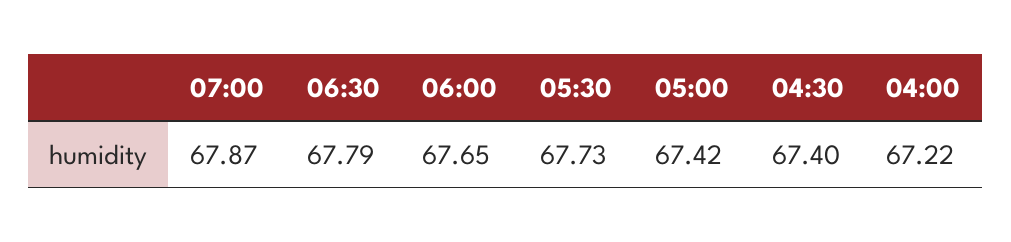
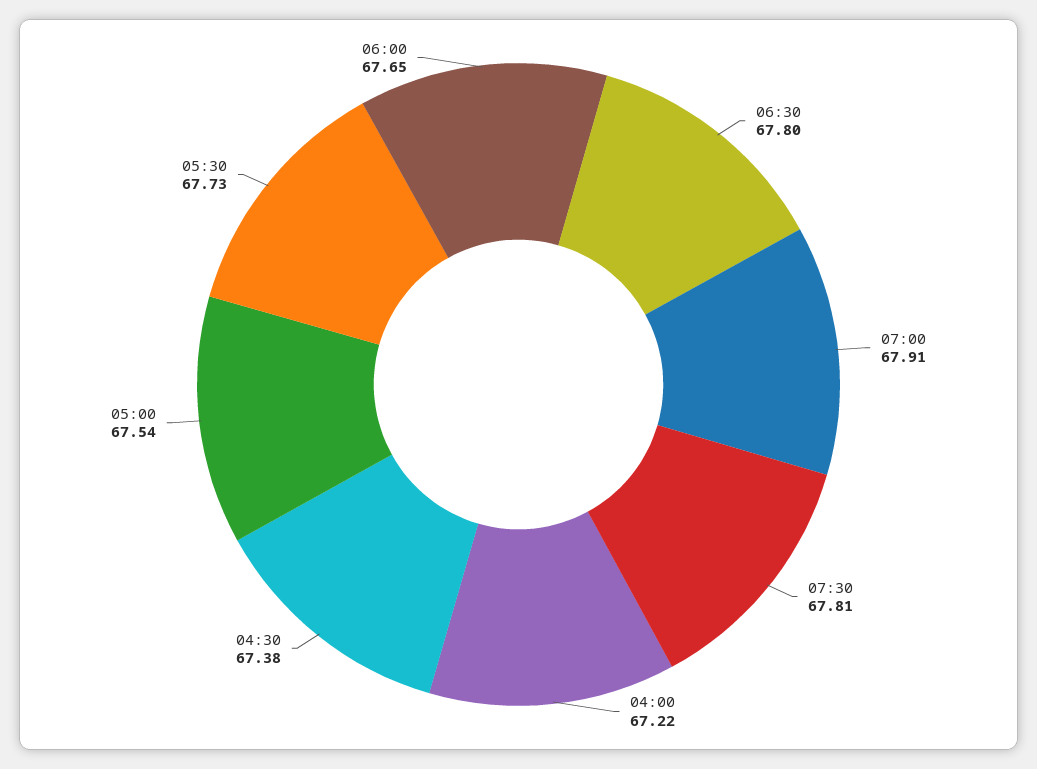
07:00: 67.87 -> 67.91
06:30: 67.79 -> 67.8
05:00: 67.42 -> 67.54
04:30: 67.4 -> 67.38
07:30: none -> 67.81

